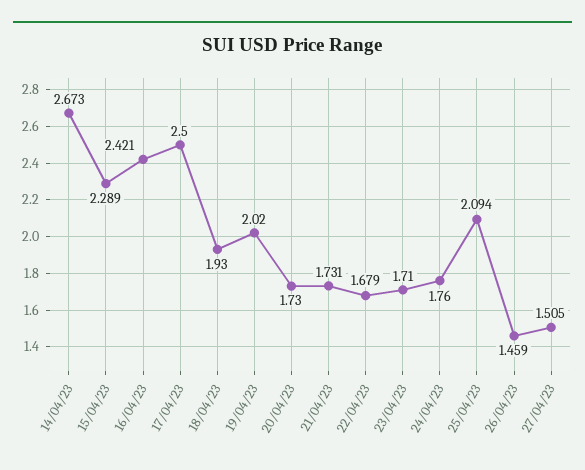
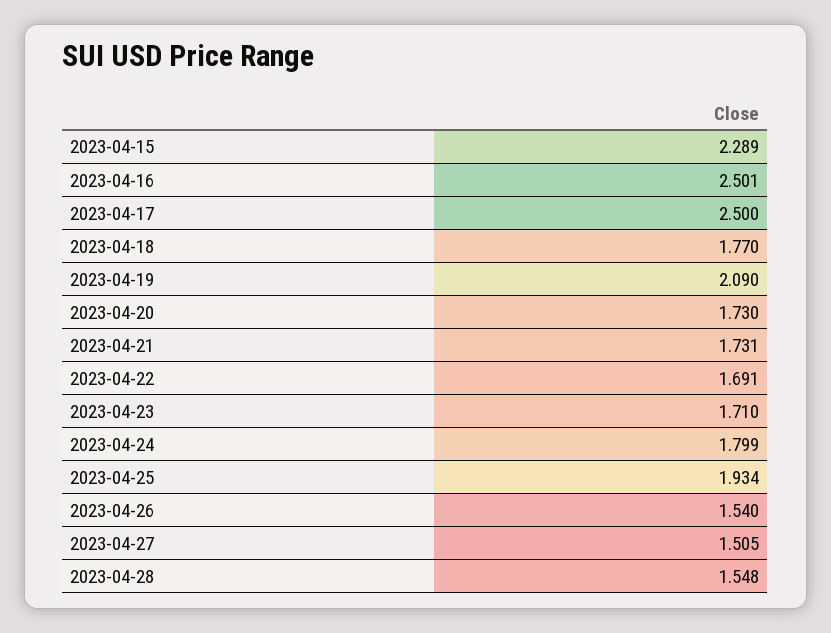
14/04/23: 2.673 -> none
16/04/23: 2.421 -> 2.501
18/04/23: 1.93 -> 1.77
19/04/23: 2.02 -> 2.09
22/04/23: 1.679 -> 1.691
24/04/23: 1.76 -> 1.799
25/04/23: 2.094 -> 1.934
26/04/23: 1.459 -> 1.54
2023-04-28: none -> 1.548

